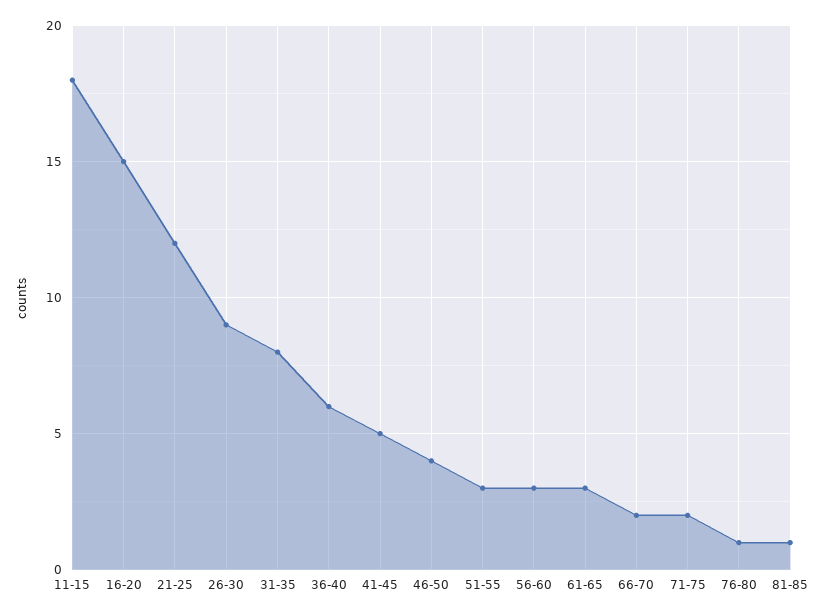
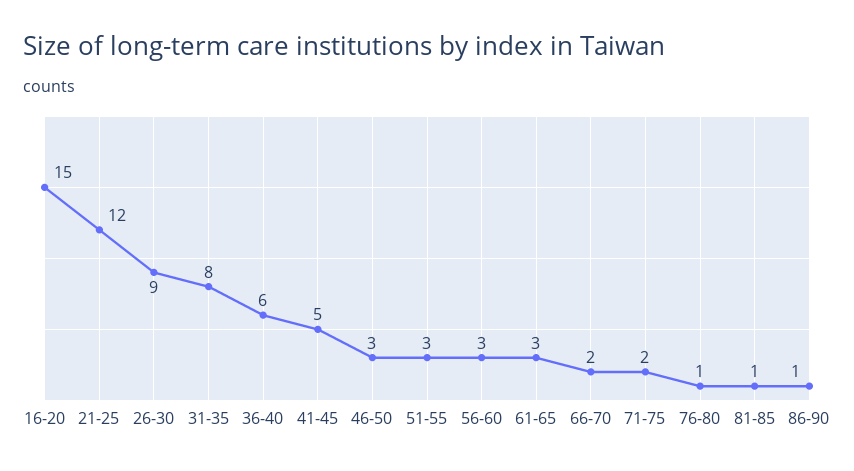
11-15: 18 -> none
46-50: 4 -> 3
86-90: none -> 1

